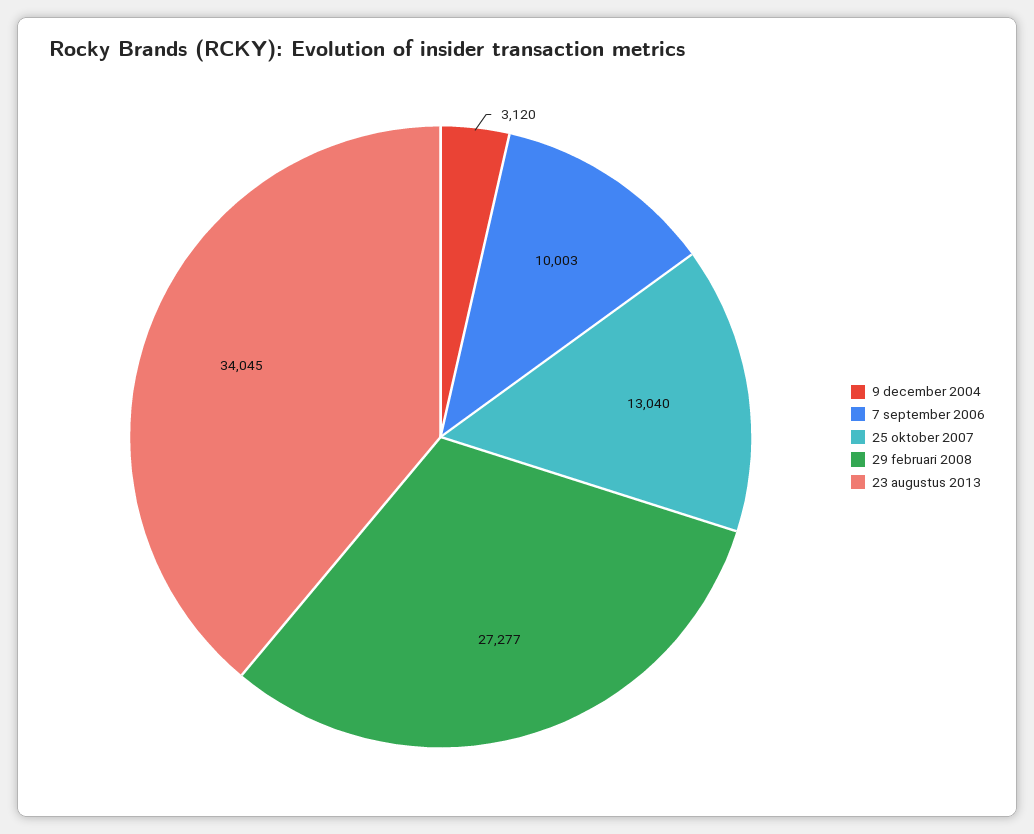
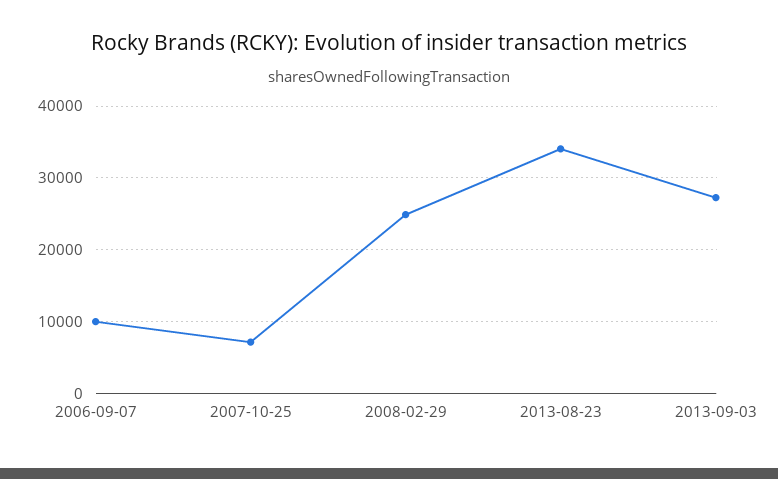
9 december 2004: 3120 -> none
25 oktober 2007: 13040 -> 7000
29 februari 2008: 27277 -> 25000
2013-09-03: none -> 27000

